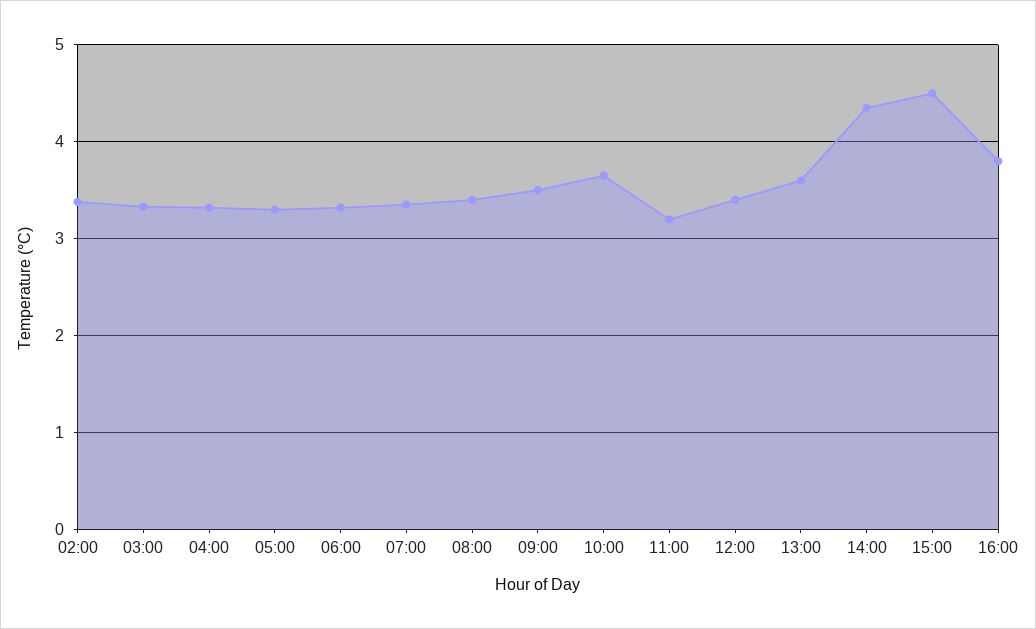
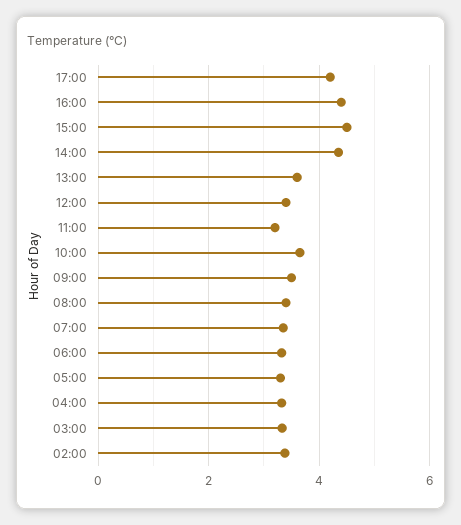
16:00: 3.8 -> 4.4
17:00: none -> 4.2

